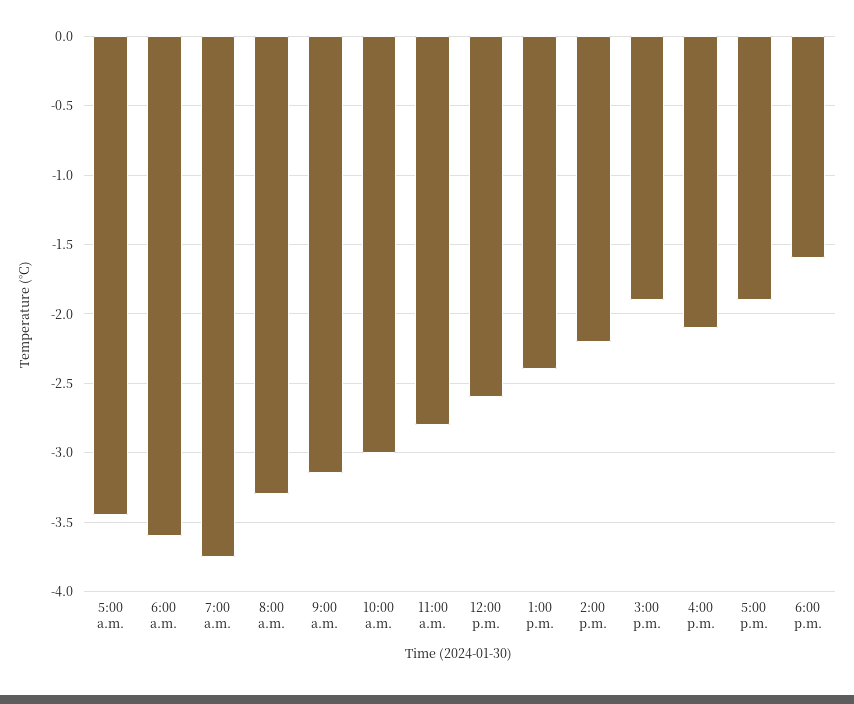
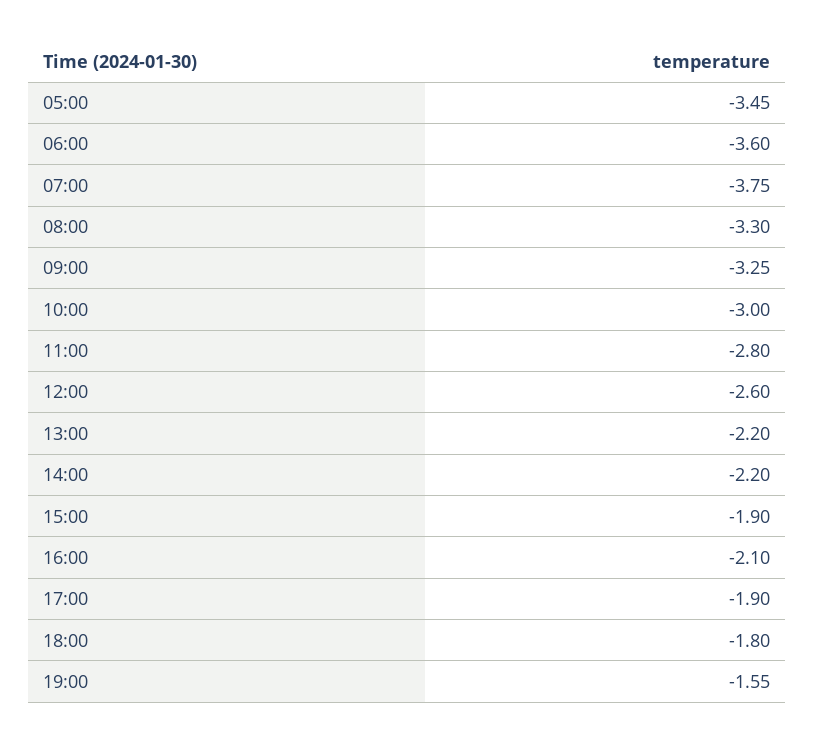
9:00 a.m.: -3.15 -> -3.25
1:00 p.m.: -2.4 -> -2.2
6:00 p.m.: -1.6 -> -1.8
19:00: none -> -1.55

